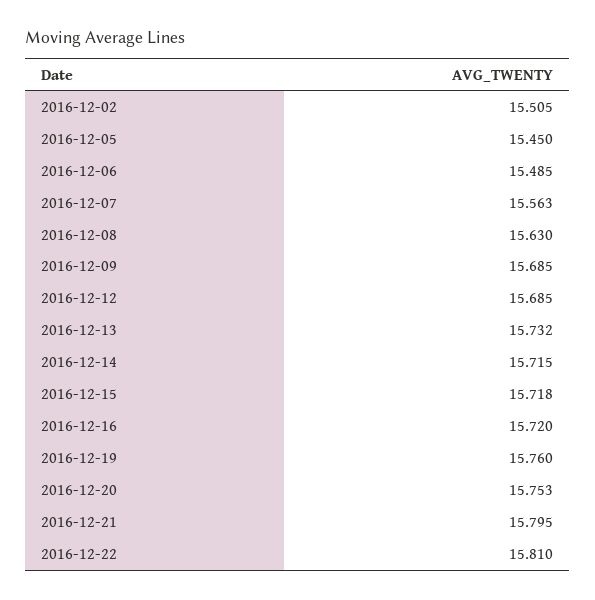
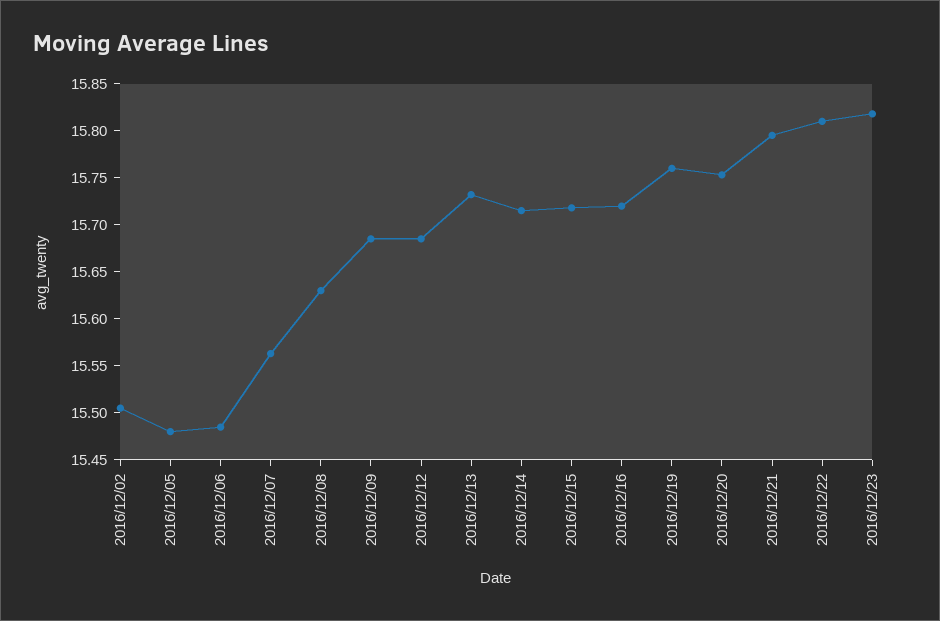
2016-12-05: 15.45 -> 15.48
2016/12/23: none -> 15.82

